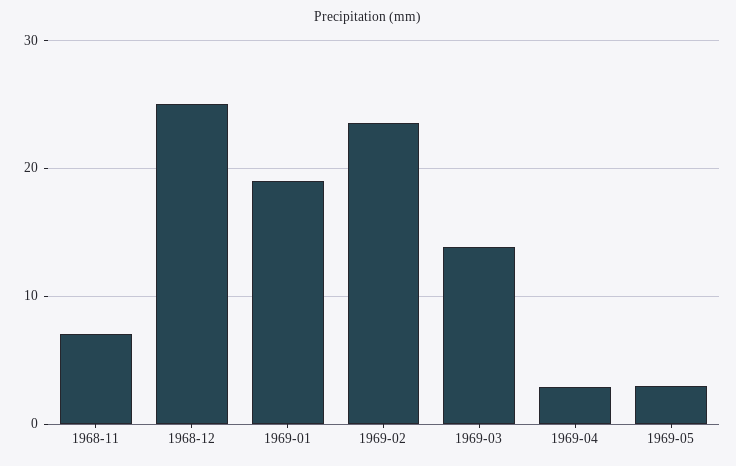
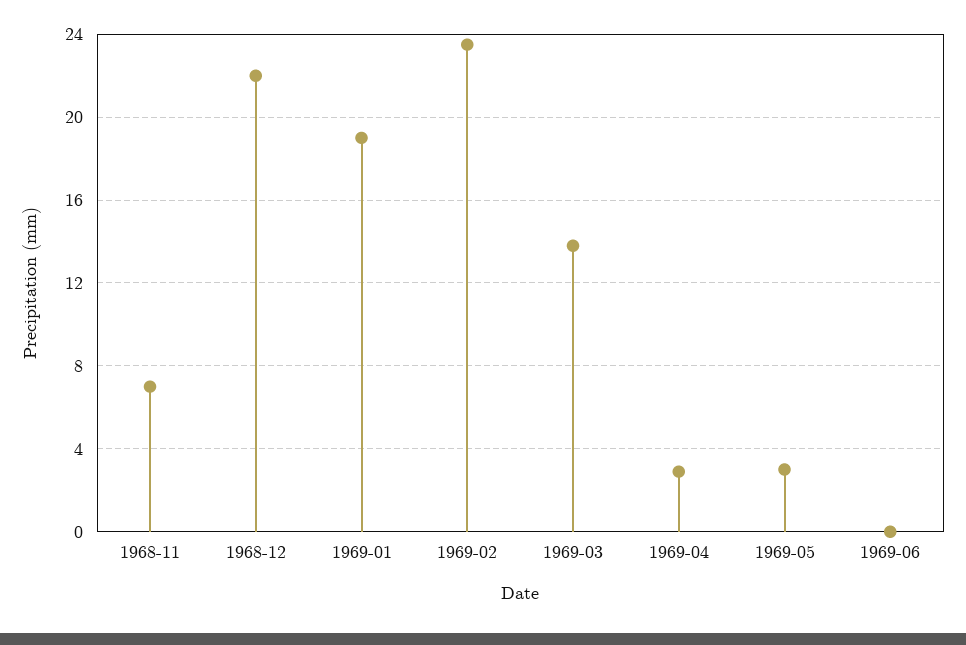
1968-12: 25 -> 22
1969-06: none -> 0

